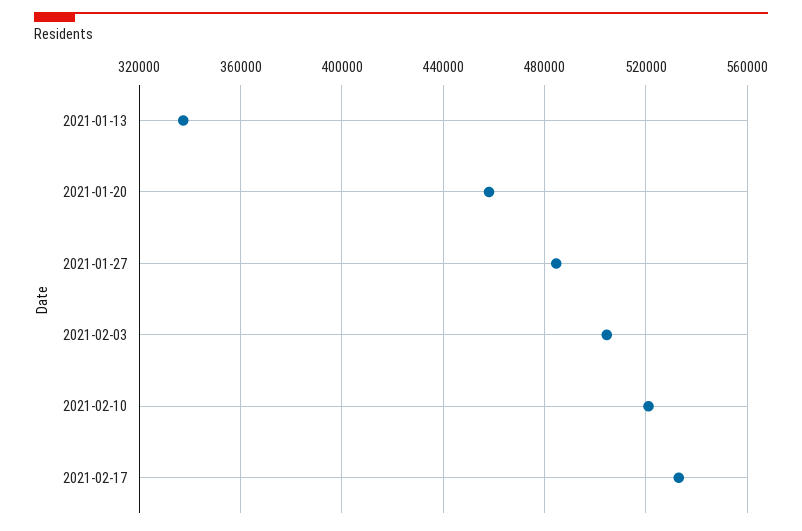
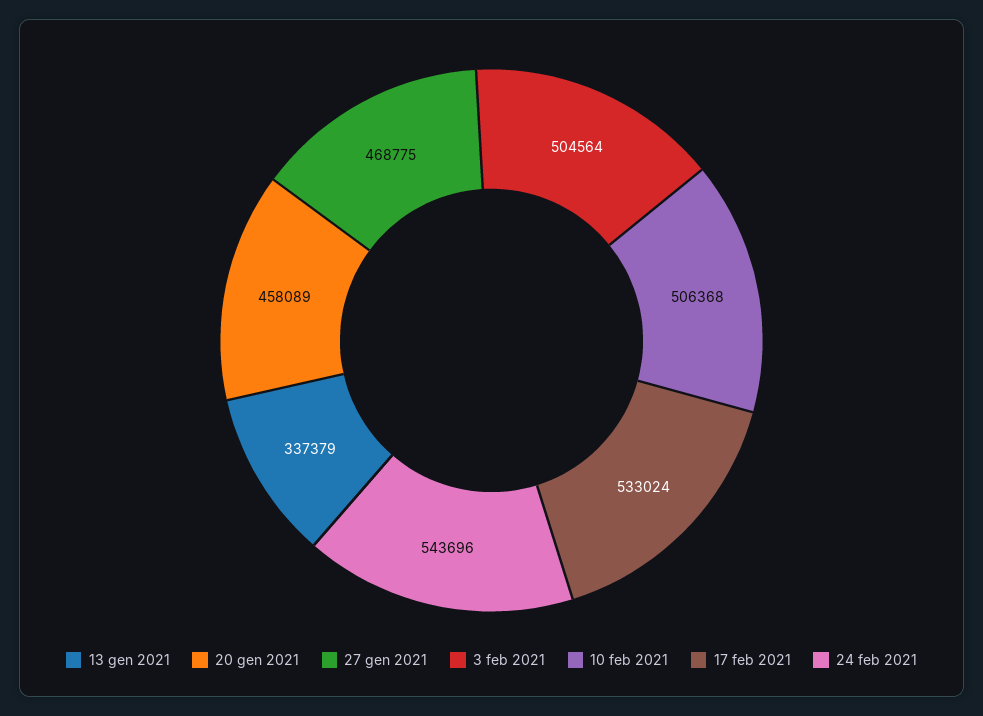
2021-01-27: 485000 -> 468775
2021-02-10: 520000 -> 506368
24 feb 2021: none -> 543696

